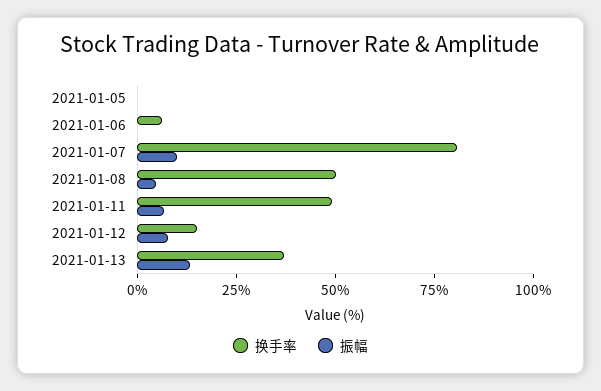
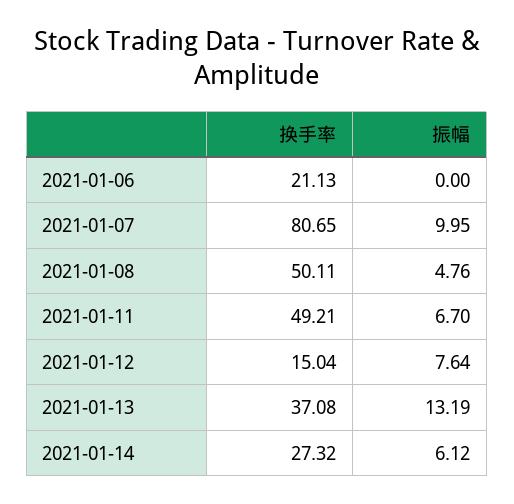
换手率, 2021-01-05: 0 -> none
振幅, 2021-01-05: 0 -> none
换手率, 2021-01-06: 5 -> 21.13
换手率, 2021-01-14: none -> 27.32
振幅, 2021-01-14: none -> 6.12

